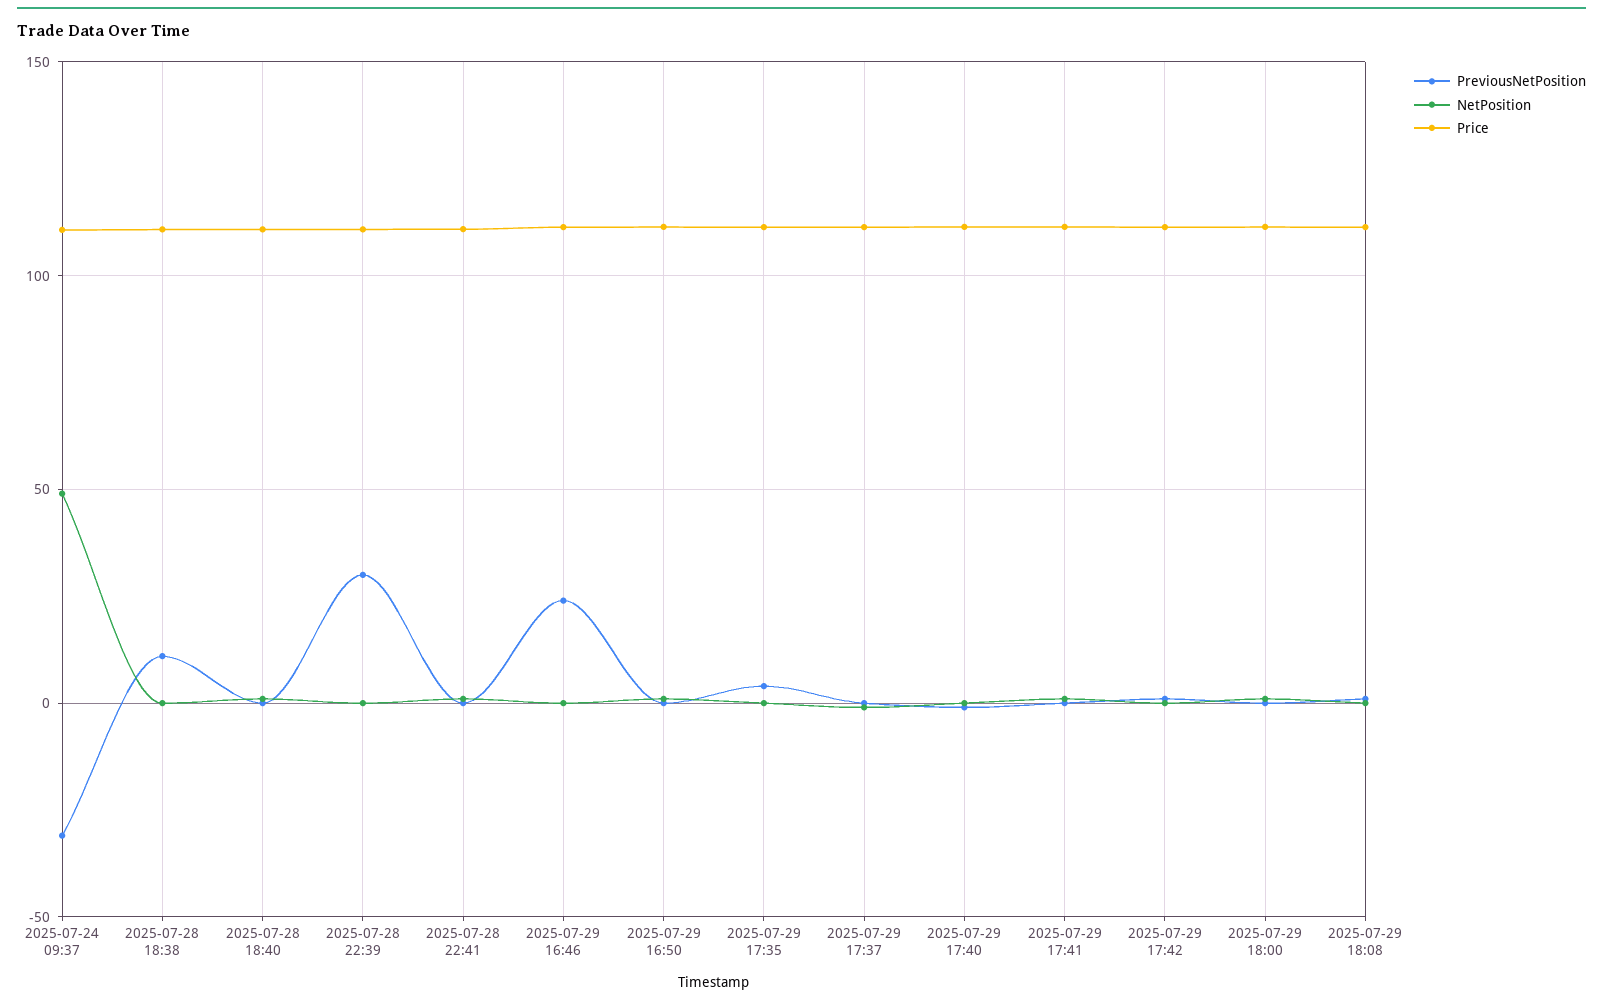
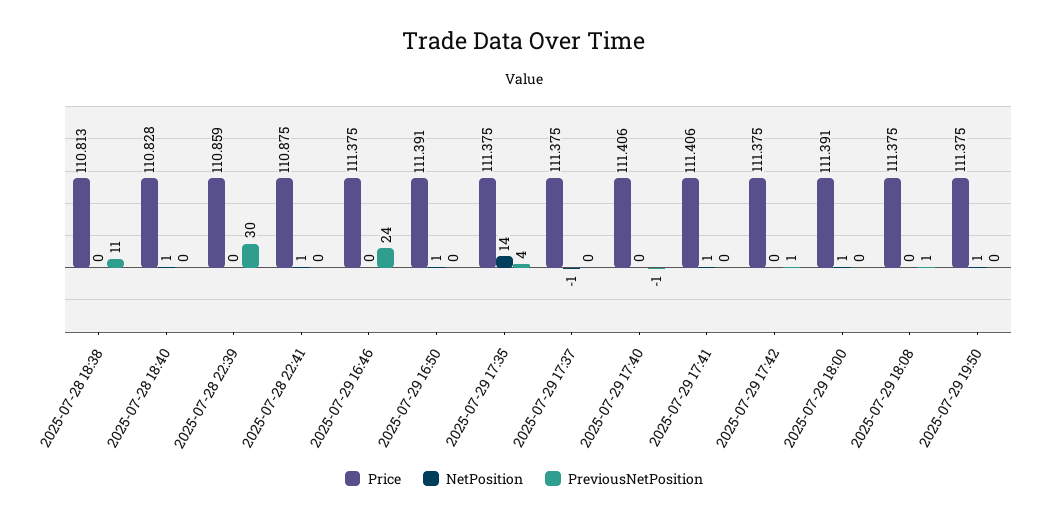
PreviousNetPosition, 2025-07-24 09:37: -30 -> none
NetPosition, 2025-07-24 09:37: 50 -> none
Price, 2025-07-24 09:37: 110 -> none
NetPosition, 2025-07-29 17:35: 0 -> 14
Price, 2025-07-29 19:50: none -> 111.375
NetPosition, 2025-07-29 19:50: none -> 1
PreviousNetPosition, 2025-07-29 19:50: none -> 0

